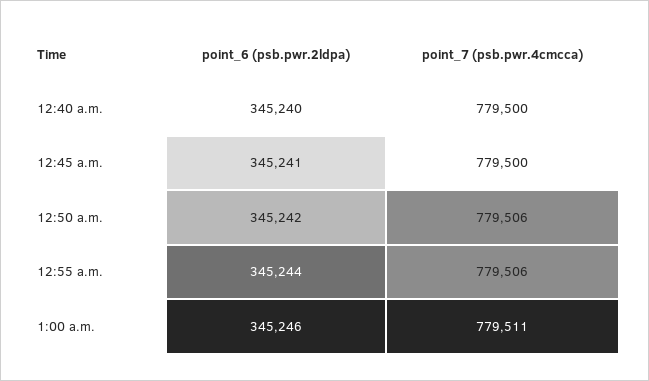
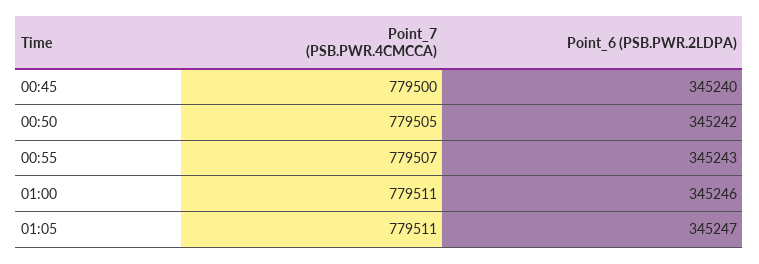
point_6 (psb.pwr.2ldpa), 12:40 a.m.: 345240 -> none
point_7 (psb.pwr.4cmcca), 12:40 a.m.: 779500 -> none
point_6 (psb.pwr.2ldpa), 12:45 a.m.: 345241 -> 345240
point_7 (psb.pwr.4cmcca), 12:50 a.m.: 779506 -> 779505
point_6 (psb.pwr.2ldpa), 12:55 a.m.: 345244 -> 345243
point_7 (psb.pwr.4cmcca), 12:55 a.m.: 779506 -> 779507
point_7 (psb.pwr.4cmcca), 01:05: none -> 779511
point_6 (psb.pwr.2ldpa), 01:05: none -> 345247

